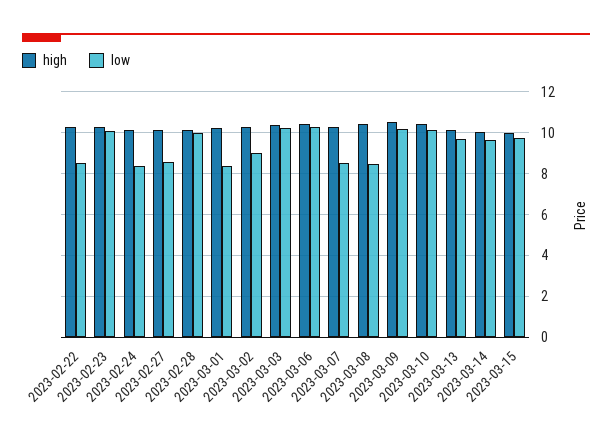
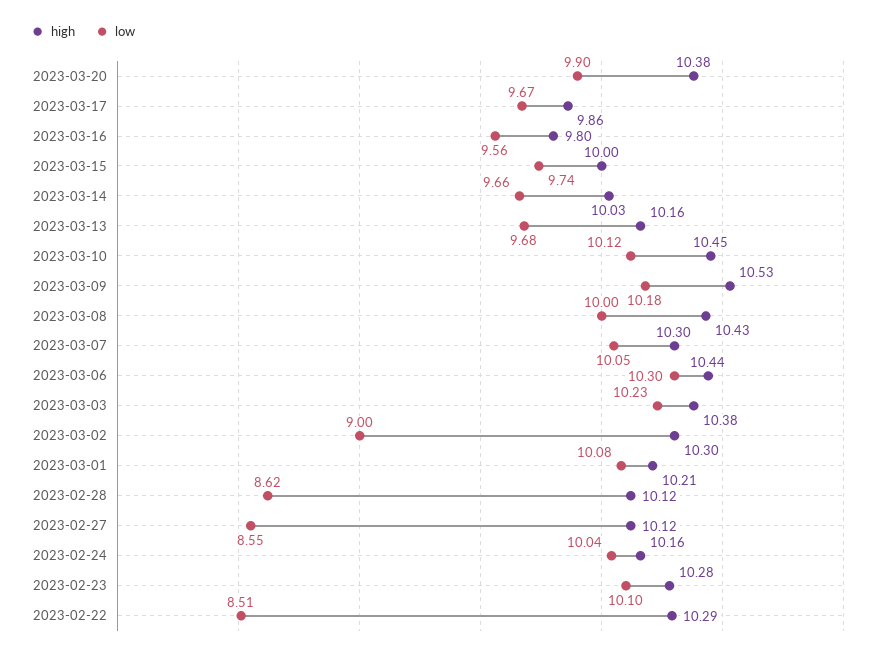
low, 2023-02-24: 8.5 -> 10.04
low, 2023-02-28: 10 -> 8.62
low, 2023-03-01: 8.5 -> 10.08
low, 2023-03-07: 8.5 -> 10.05
low, 2023-03-08: 8.5 -> 10
high, 2023-03-20: none -> 10.38
low, 2023-03-20: none -> 9.9
high, 2023-03-17: none -> 9.86
low, 2023-03-17: none -> 9.67
high, 2023-03-16: none -> 9.8
low, 2023-03-16: none -> 9.56

